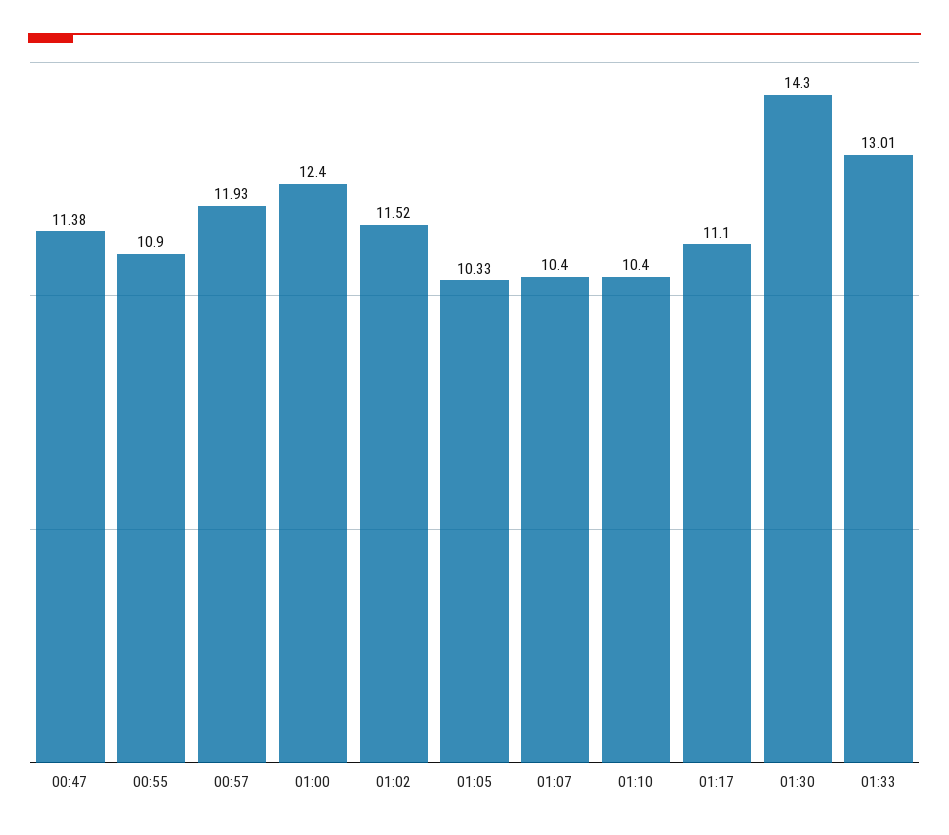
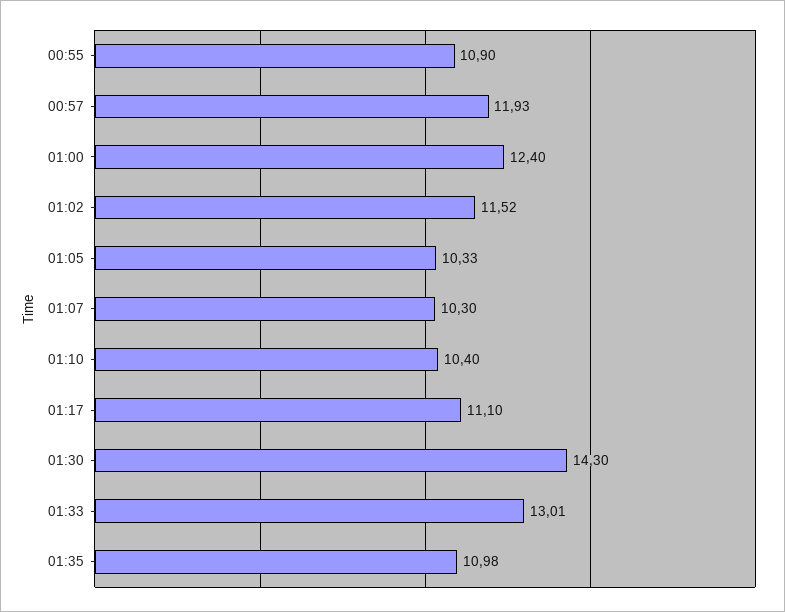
00:47: 11.38 -> none
01:07: 10.4 -> 10.3
01:35: none -> 10.98

